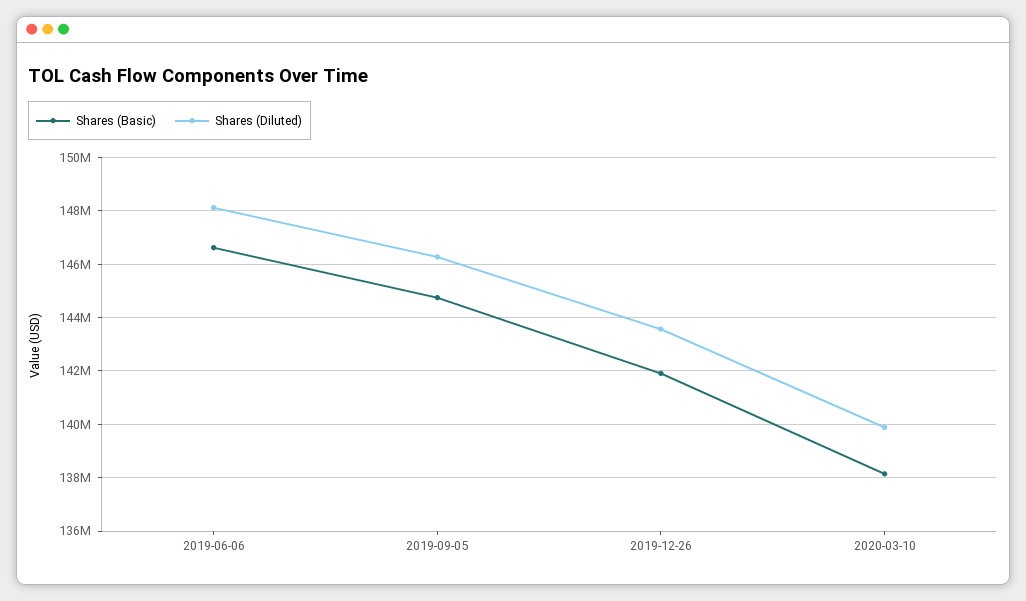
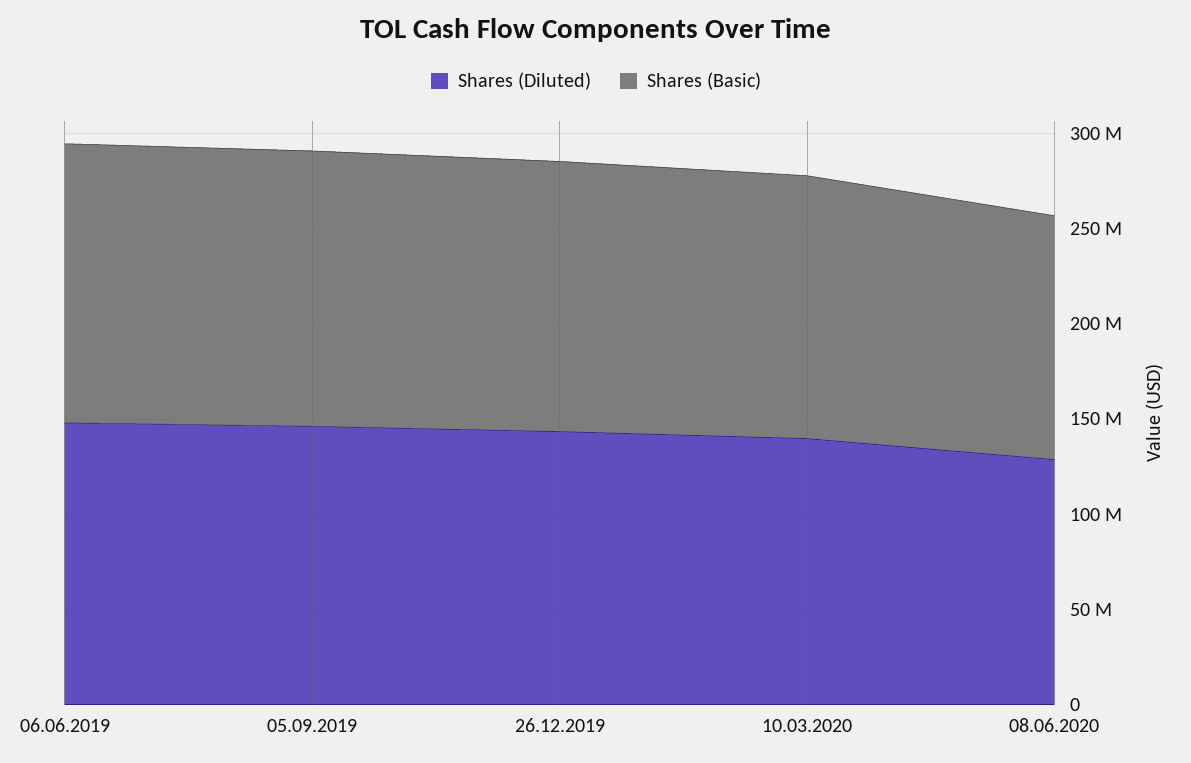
Shares (Diluted), 08.06.2020: none -> 130000000
Shares (Basic), 08.06.2020: none -> 130000000

